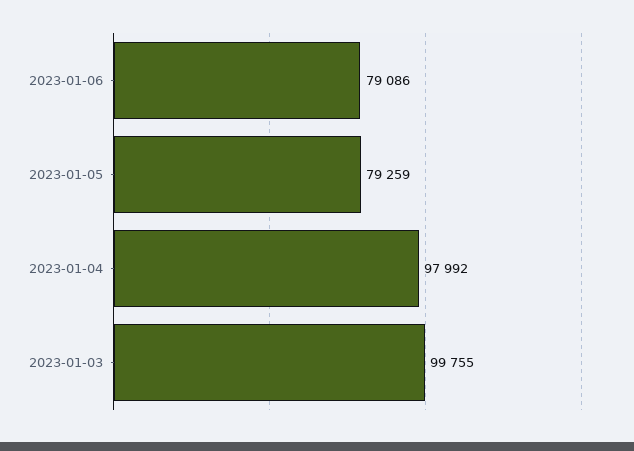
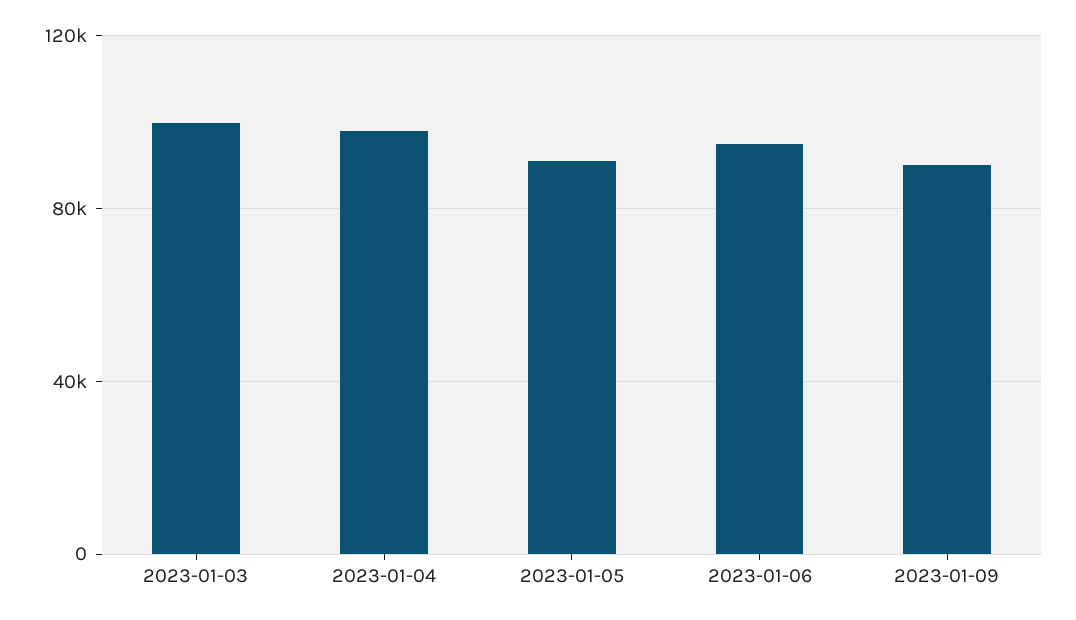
2023-01-06: 79086 -> 95000
2023-01-05: 79259 -> 90000
2023-01-09: none -> 90000

